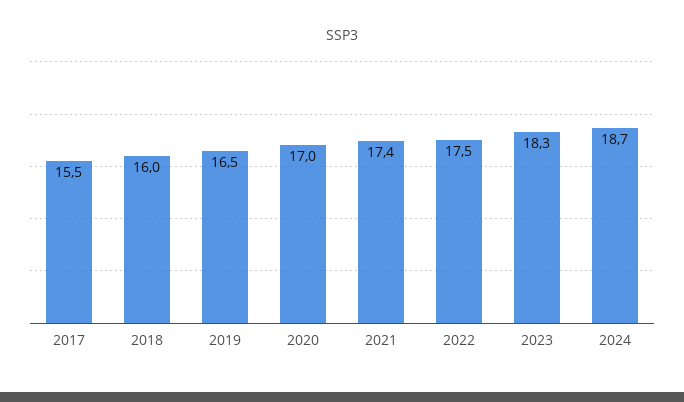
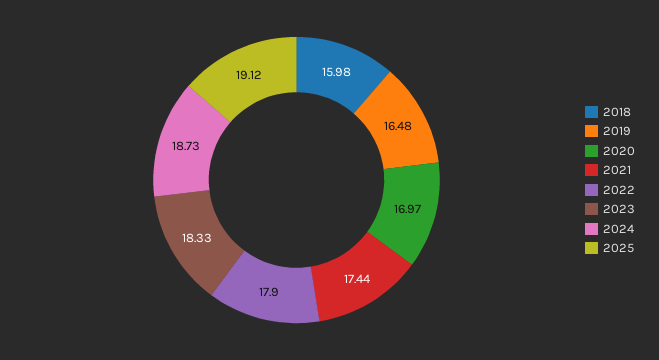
2017: 15.5 -> none
2022: 17.5 -> 17.9
2025: none -> 19.12

